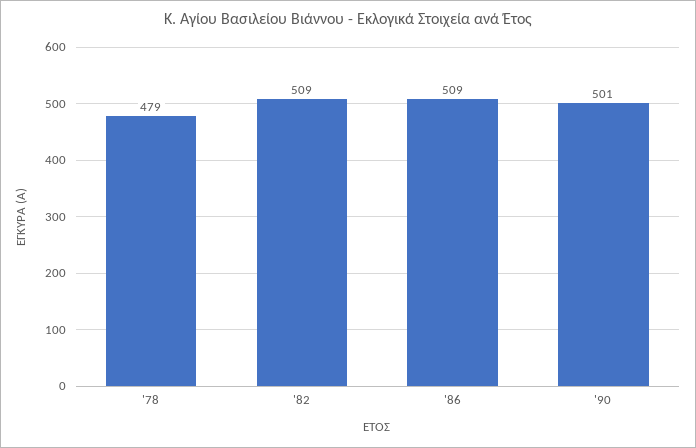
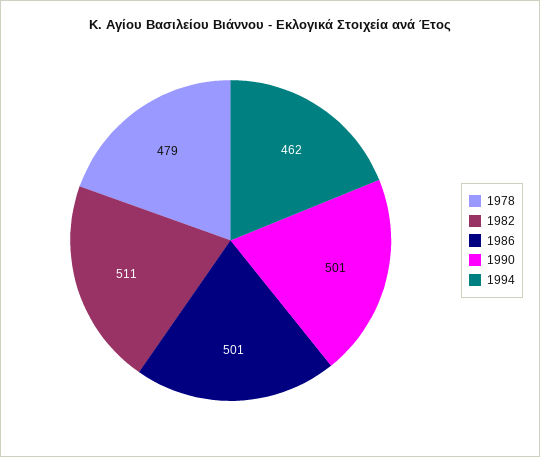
'82: 509 -> 511
'86: 509 -> 501
1994: none -> 462

